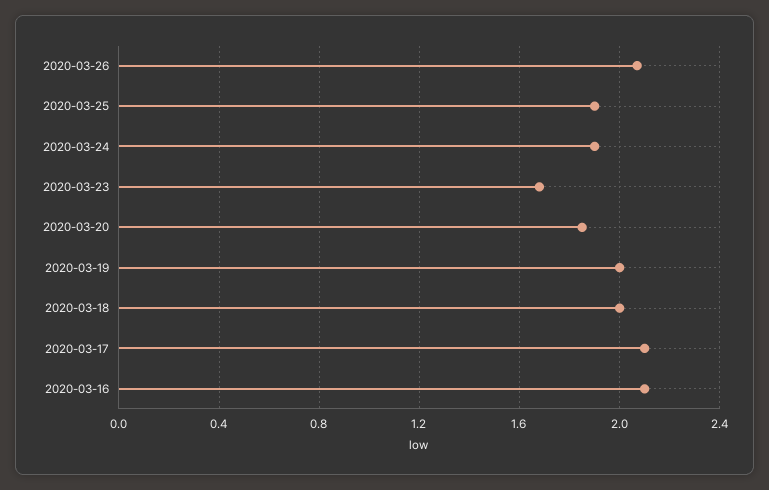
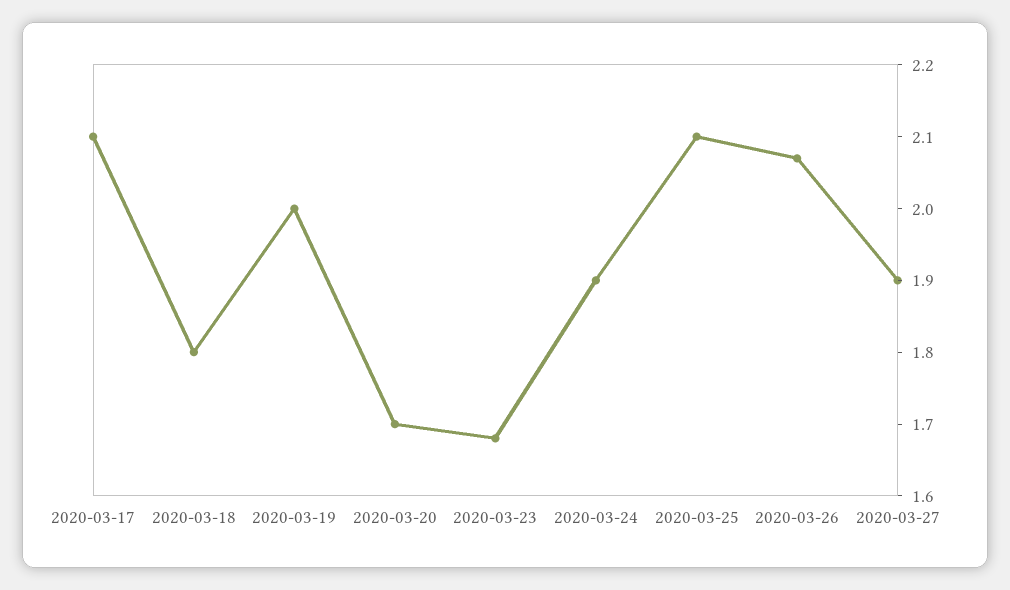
2020-03-25: 1.9 -> 2.1
2020-03-20: 1.85 -> 1.7
2020-03-18: 2 -> 1.8
2020-03-16: 2.1 -> none
2020-03-27: none -> 1.9

